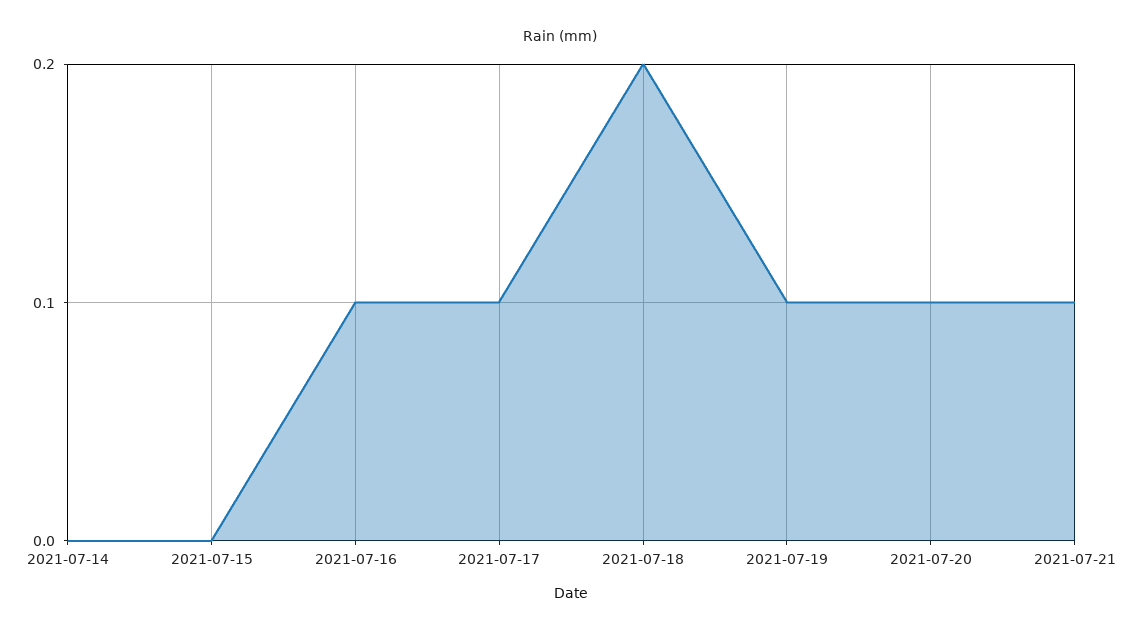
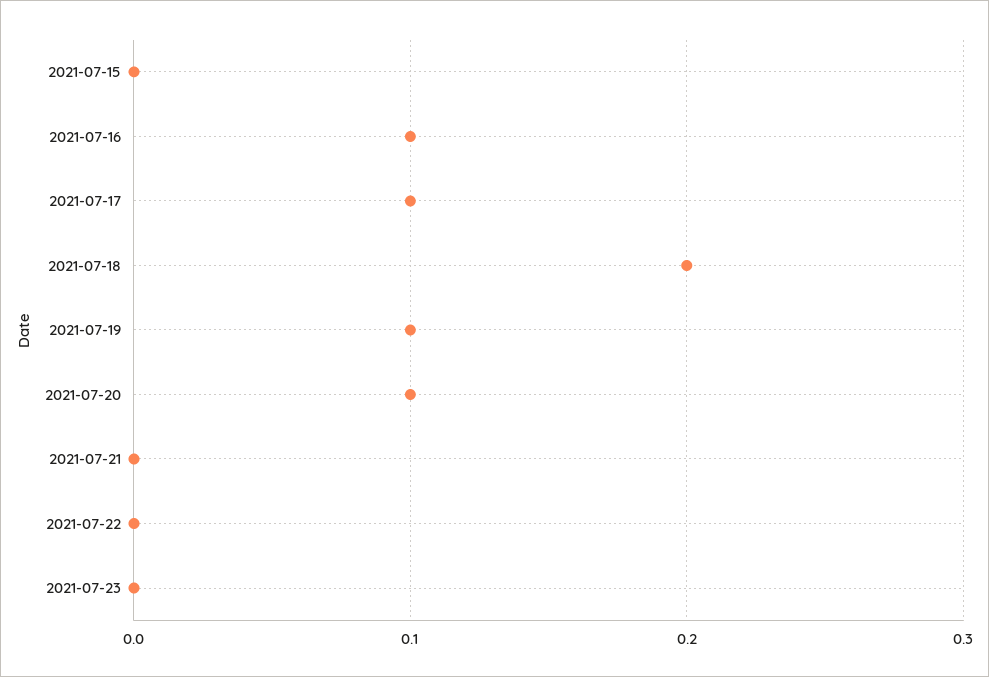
2021-07-14: 0 -> none
2021-07-21: 0.1 -> 0
2021-07-22: none -> 0
2021-07-23: none -> 0

